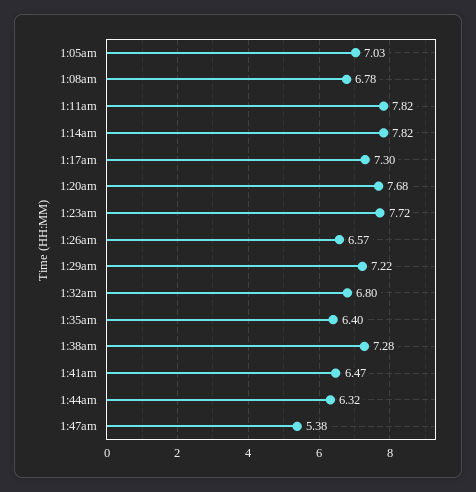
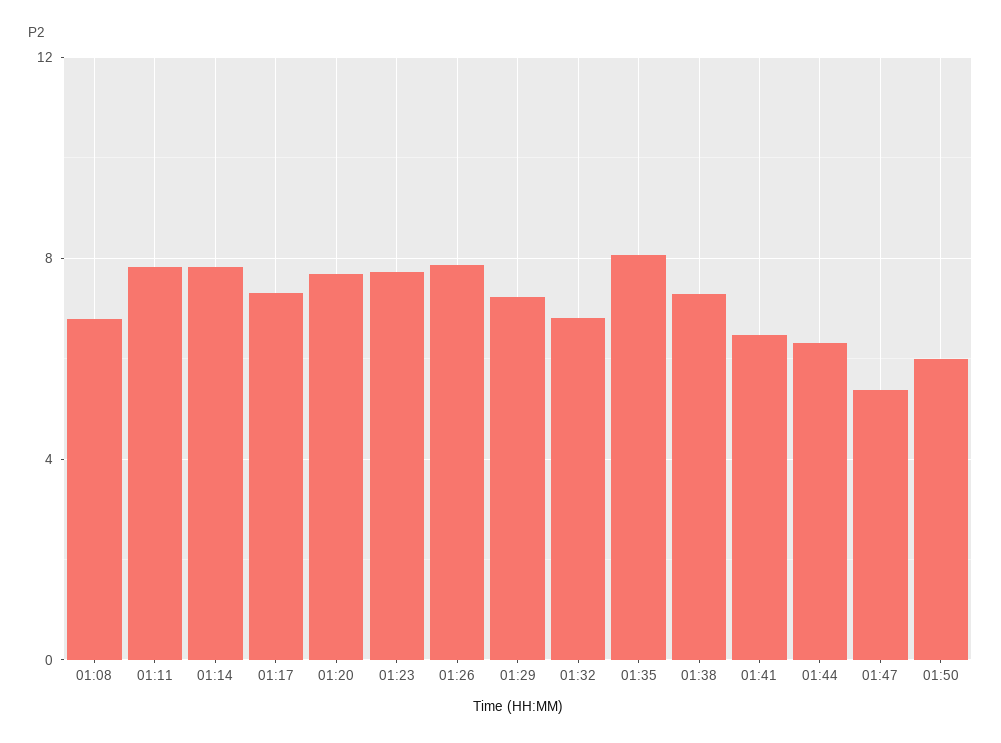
1:05am: 7.03 -> none
1:26am: 6.57 -> 8
1:35am: 6.4 -> 8
01:50: none -> 6

